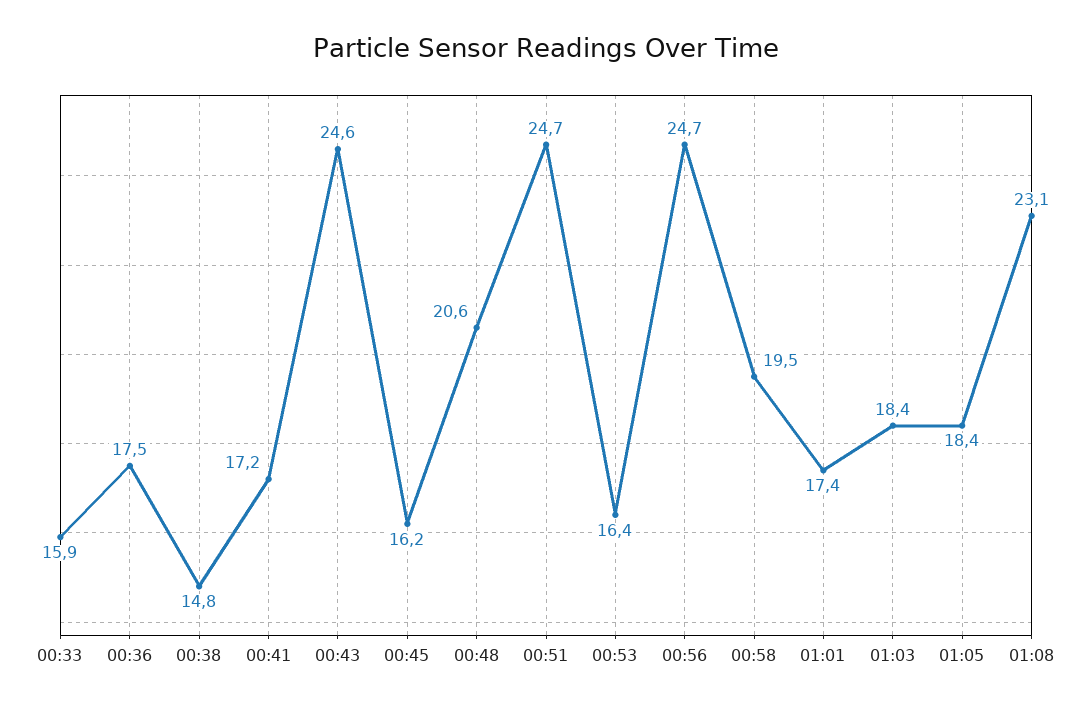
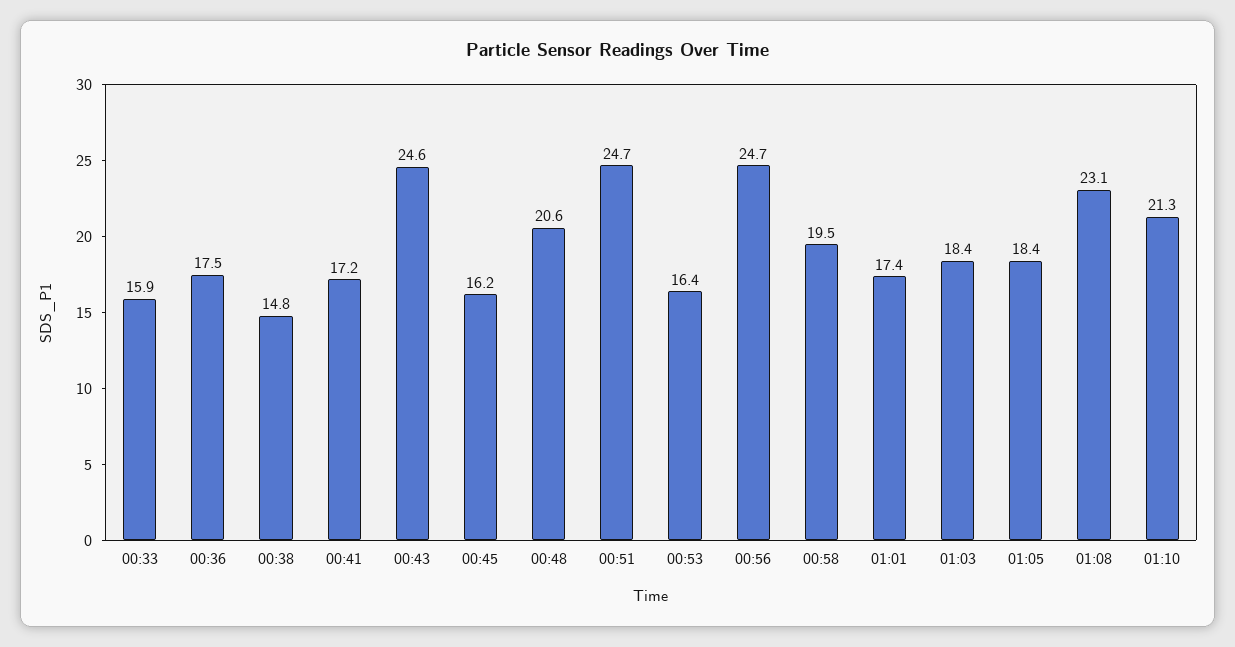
01:10: none -> 21.3

